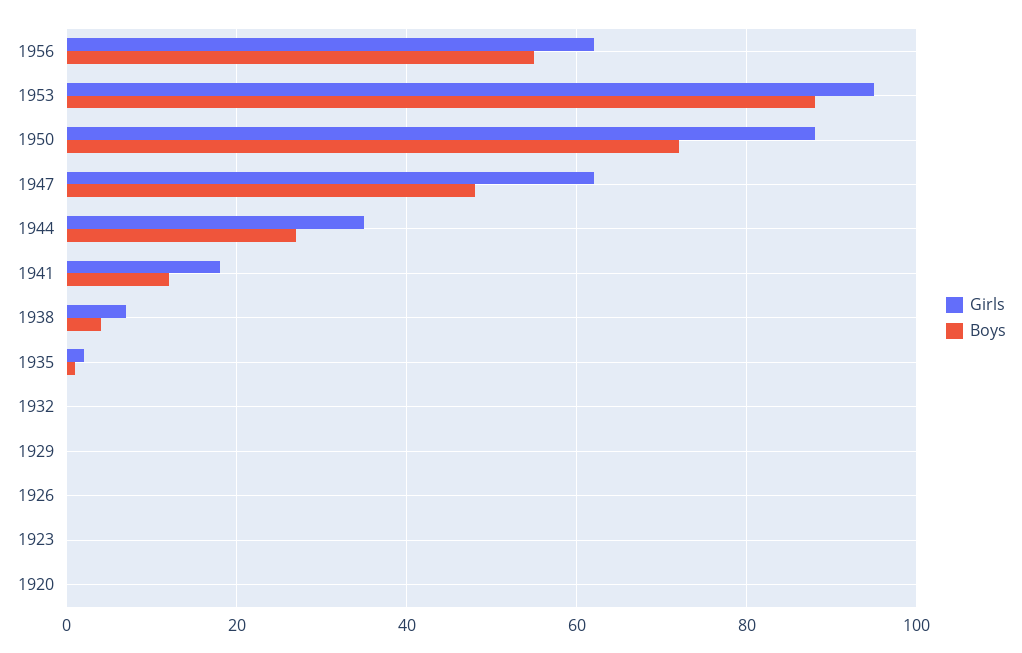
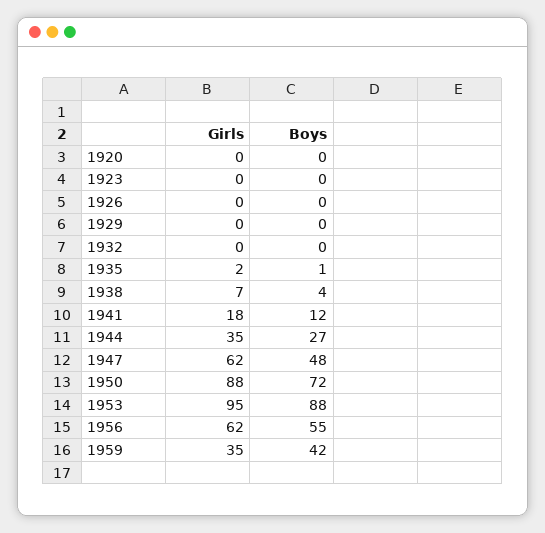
Girls, 1959: none -> 35
Boys, 1959: none -> 42

